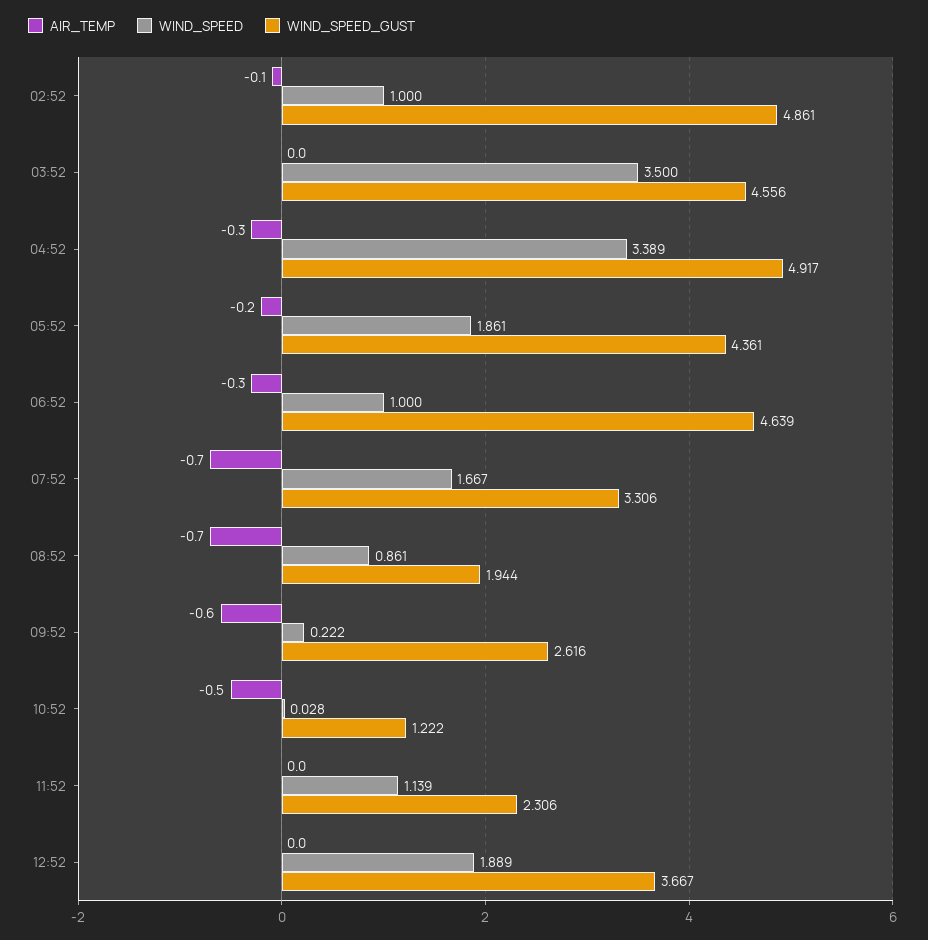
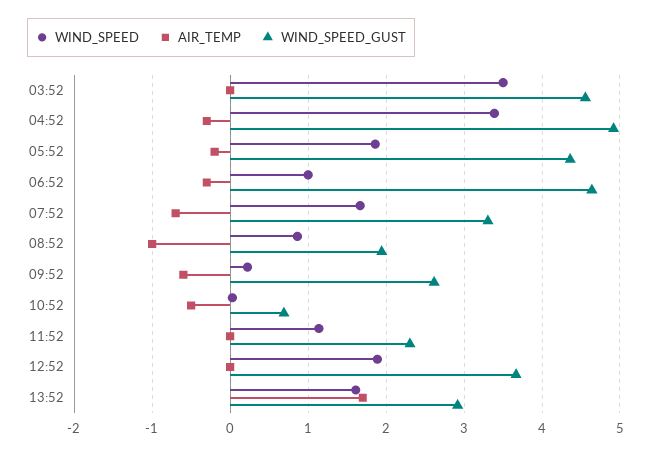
AIR_TEMP, 02:52: -0.1 -> none
WIND_SPEED, 02:52: 1 -> none
WIND_SPEED_GUST, 02:52: 4.861 -> none
AIR_TEMP, 08:52: -0.7 -> -1
WIND_SPEED_GUST, 10:52: 1.222 -> 0.7
WIND_SPEED, 13:52: none -> 1.6
AIR_TEMP, 13:52: none -> 1.7
WIND_SPEED_GUST, 13:52: none -> 2.9

